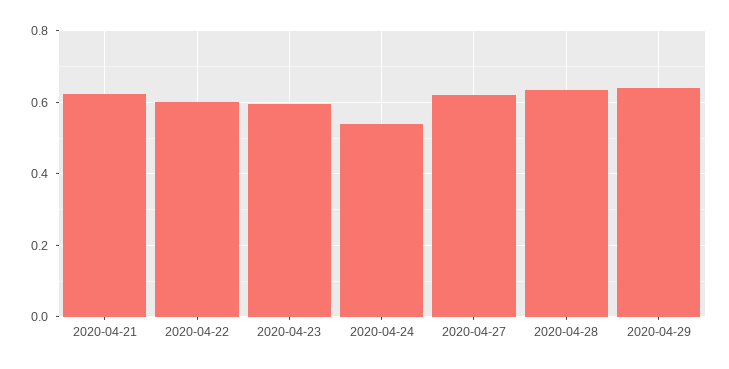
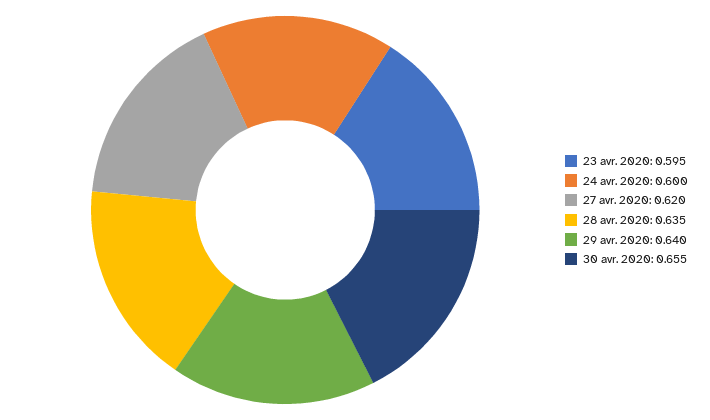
2020-04-21: 0.62 -> none
2020-04-22: 0.6 -> none
2020-04-24: 0.54 -> 0.6
30 avr. 2020: none -> 0.655

